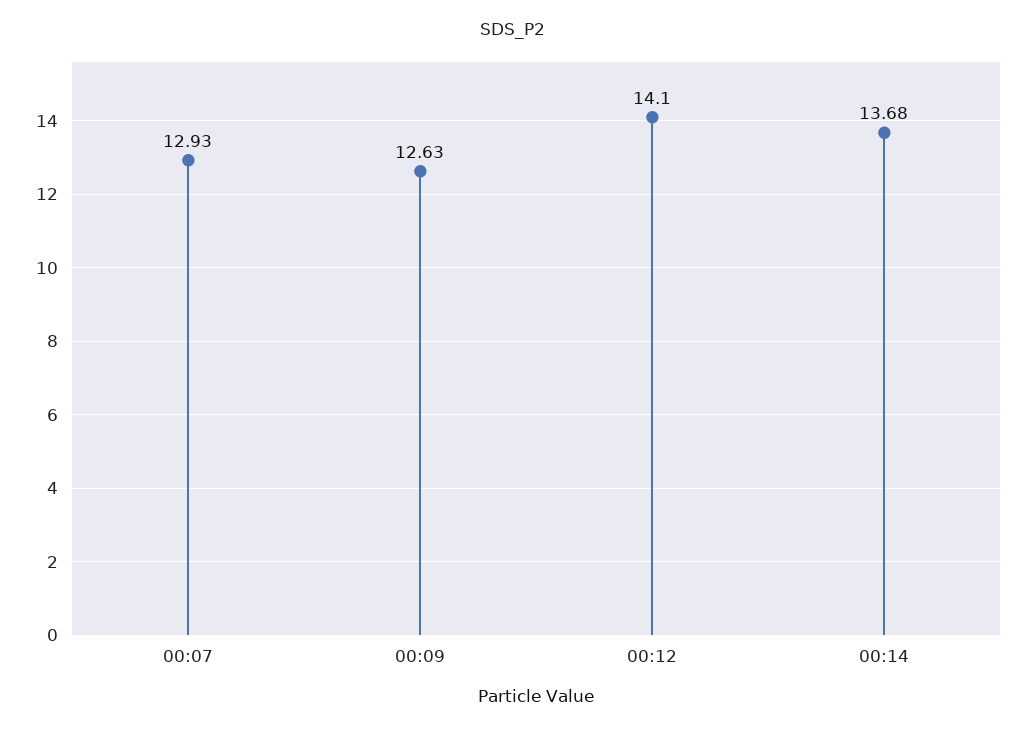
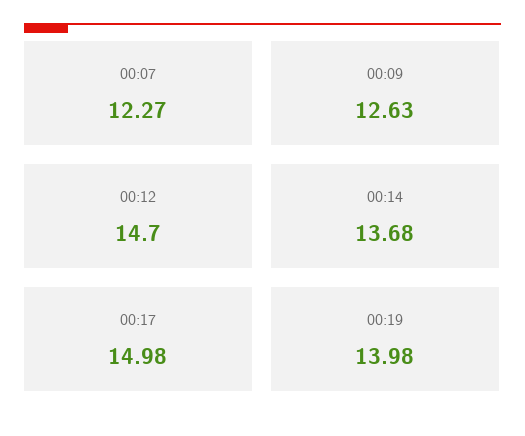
00:07: 12.93 -> 12.27
00:12: 14.1 -> 14.7
00:17: none -> 14.98
00:19: none -> 13.98

